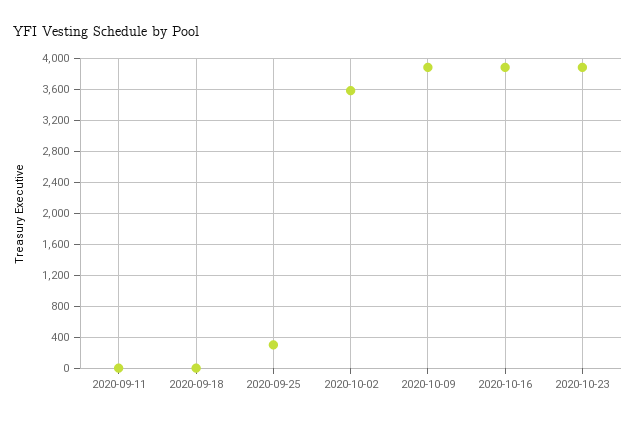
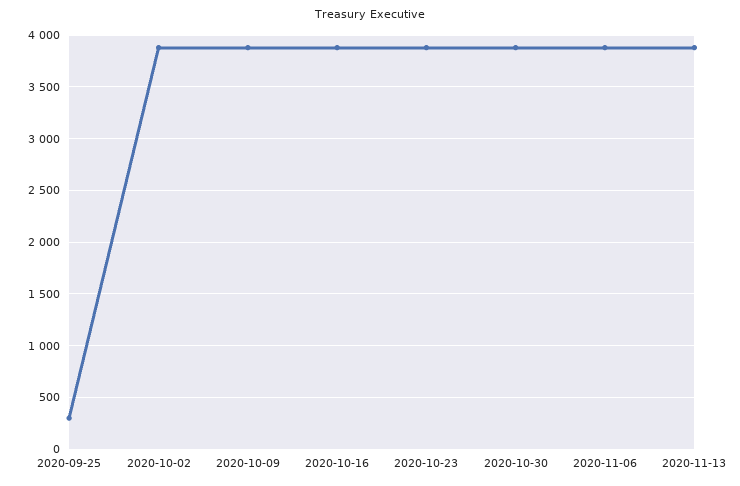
2020-09-11: 0 -> none
2020-09-18: 0 -> none
2020-10-02: 3600 -> 3900
2020-10-30: none -> 3900
2020-11-06: none -> 3900
2020-11-13: none -> 3900

